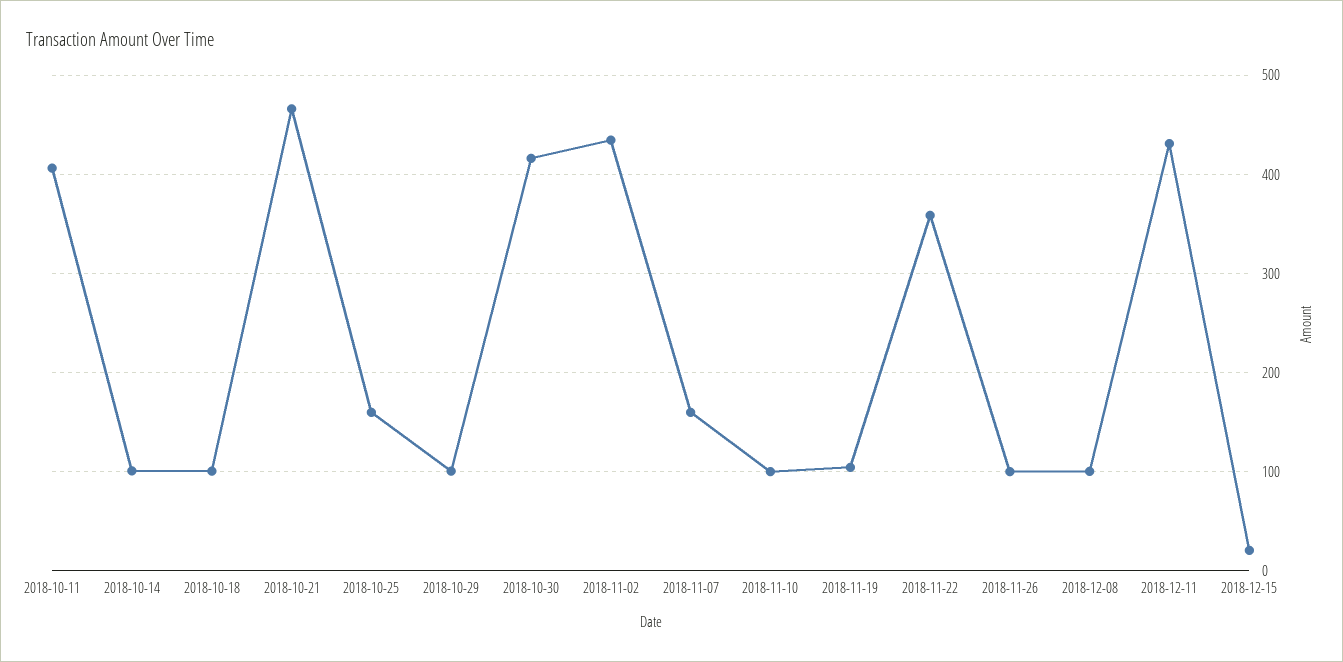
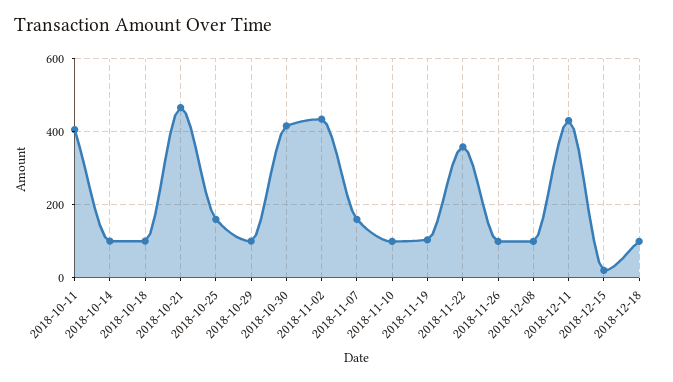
2018-12-18: none -> 100

